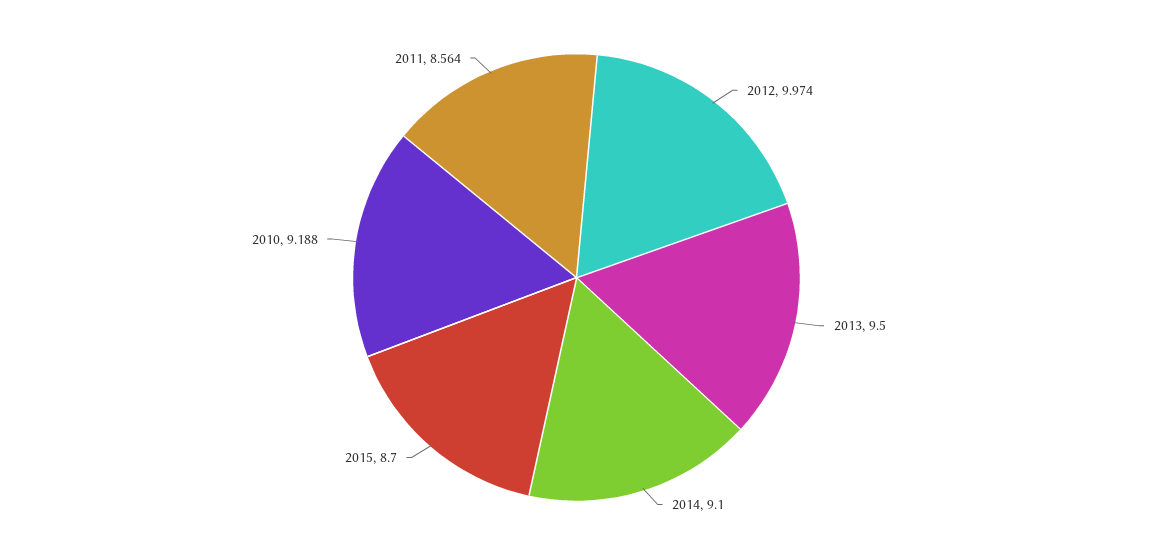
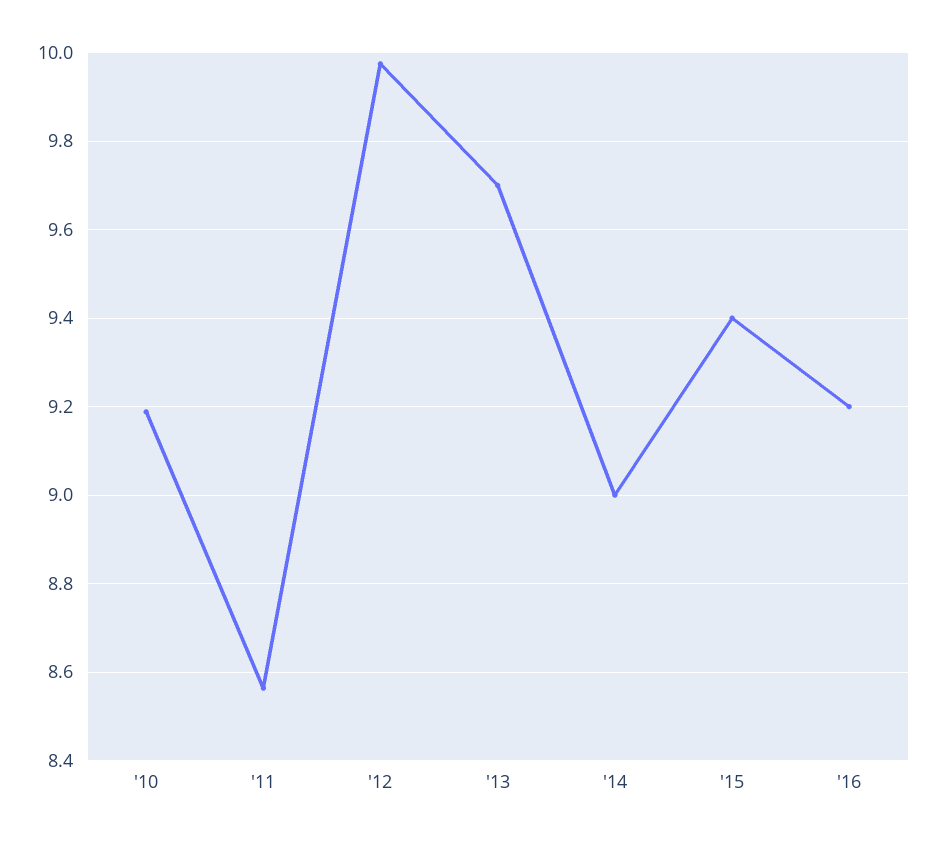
2013: 9.5 -> 9.7
2014: 9.1 -> 9
2015: 8.7 -> 9.4
'16: none -> 9.2

